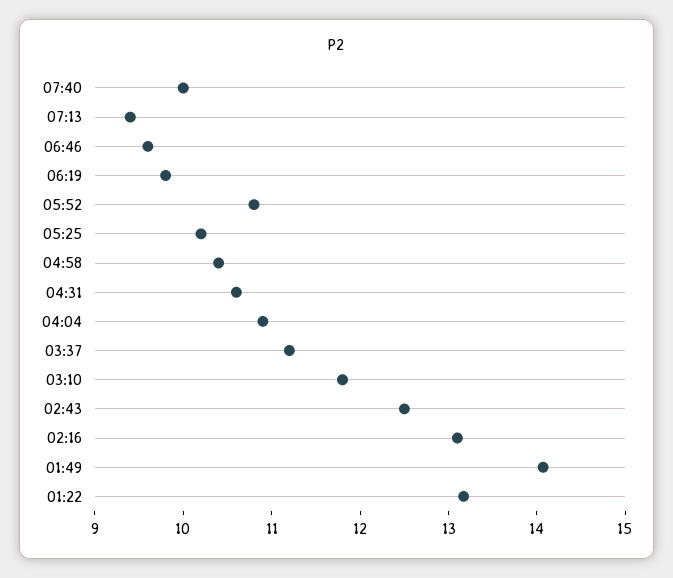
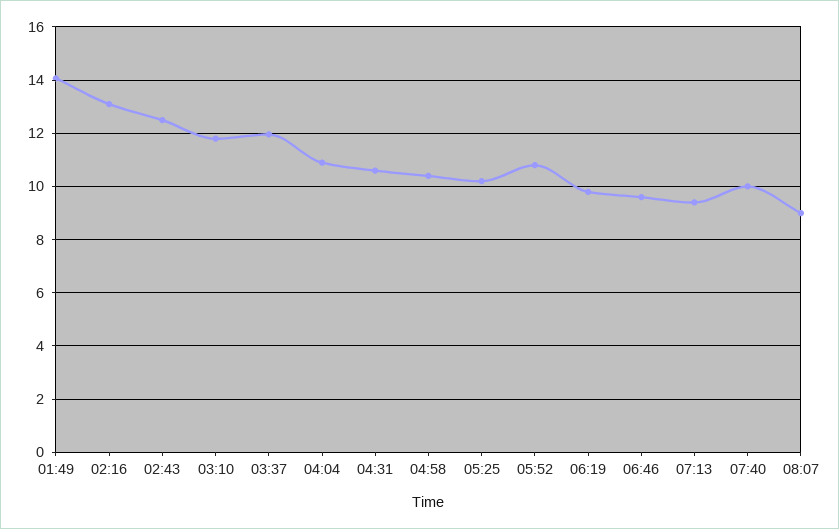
03:37: 11.2 -> 12
01:22: 13.2 -> none
08:07: none -> 9

